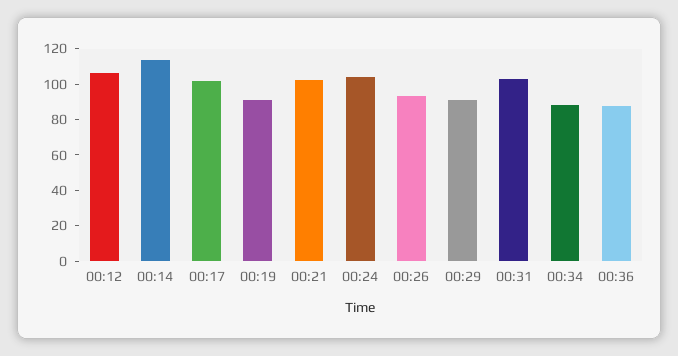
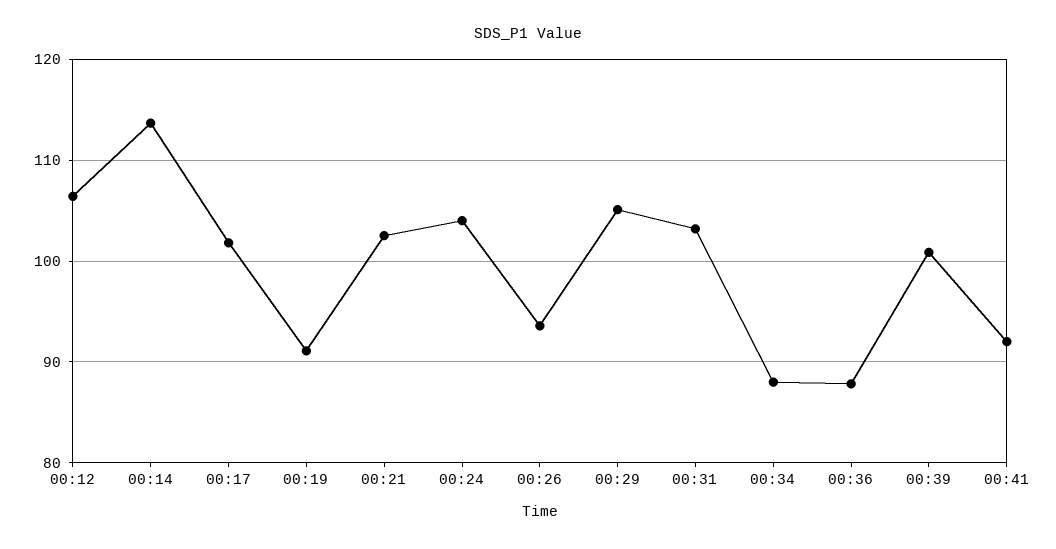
00:29: 90 -> 105
00:39: none -> 101
00:41: none -> 92

